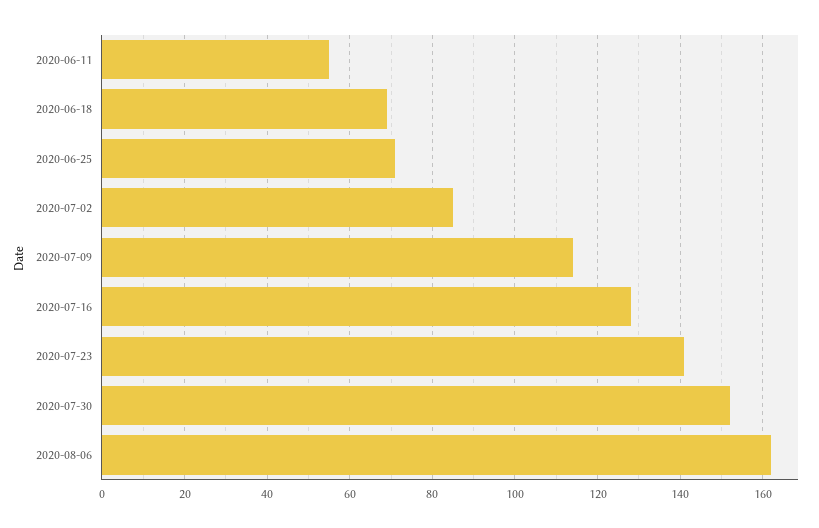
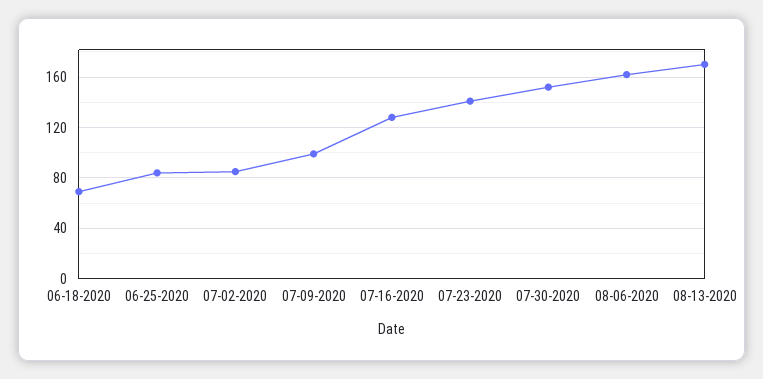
2020-06-11: 55 -> none
2020-06-25: 70 -> 85
2020-07-09: 115 -> 100
08-13-2020: none -> 170

